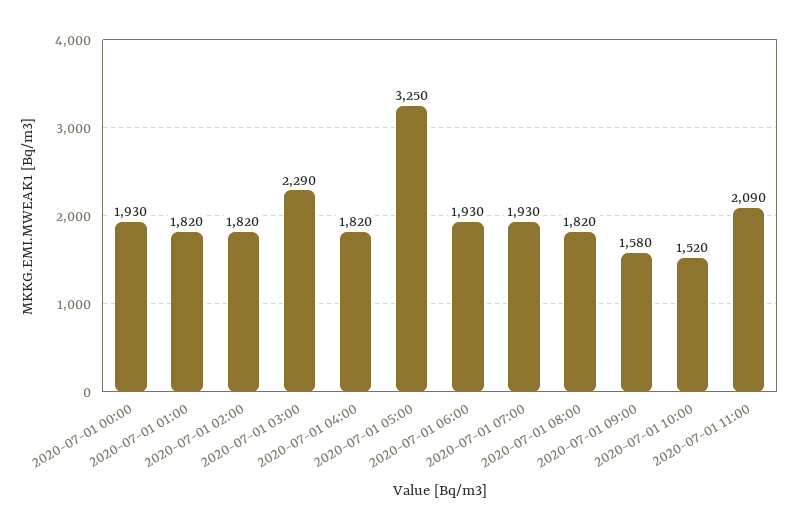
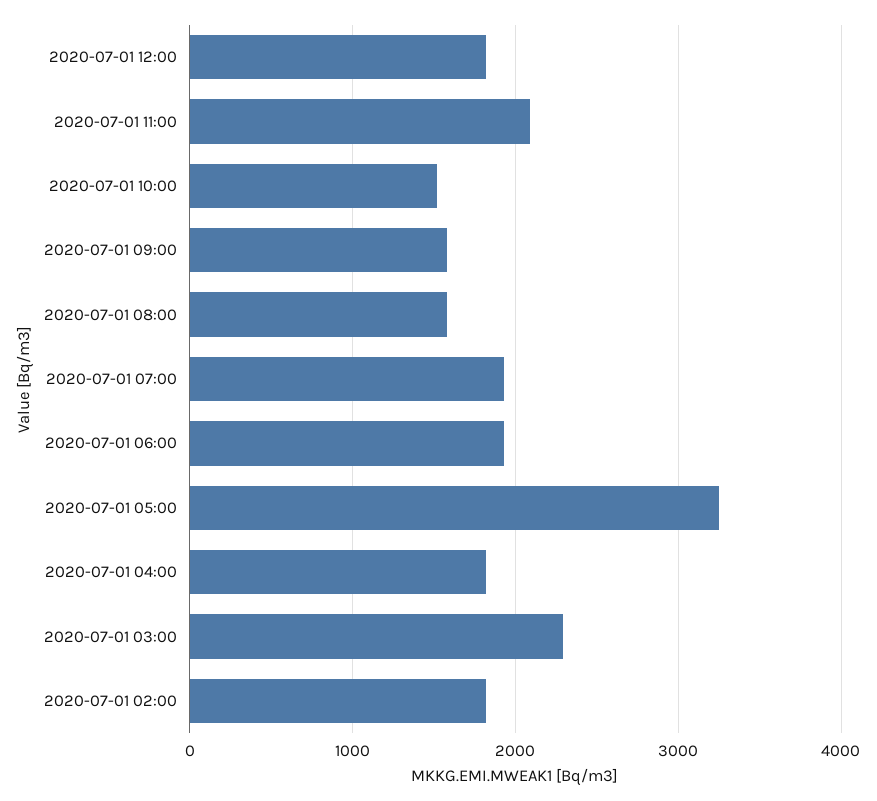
2020-07-01 00:00: 1930 -> none
2020-07-01 01:00: 1820 -> none
2020-07-01 08:00: 1820 -> 1600
2020-07-01 12:00: none -> 1800

